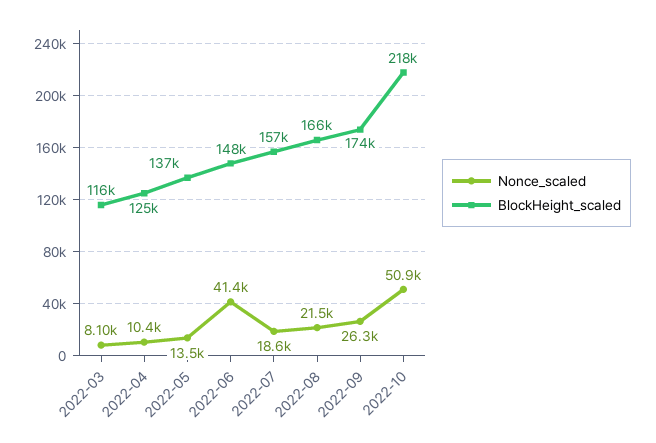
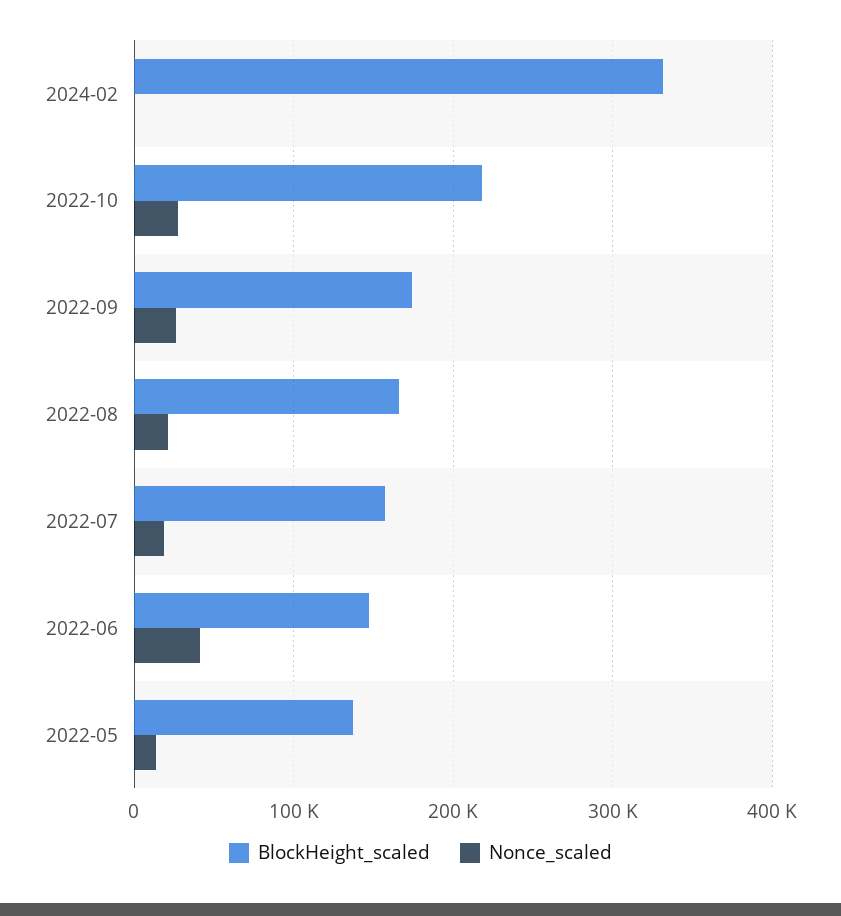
Nonce_scaled, 2022-03: 8100 -> none
BlockHeight_scaled, 2022-03: 116000 -> none
Nonce_scaled, 2022-04: 10400 -> none
BlockHeight_scaled, 2022-04: 125000 -> none
Nonce_scaled, 2022-10: 50900 -> 30000
BlockHeight_scaled, 2024-02: none -> 330000
Nonce_scaled, 2024-02: none -> 0

